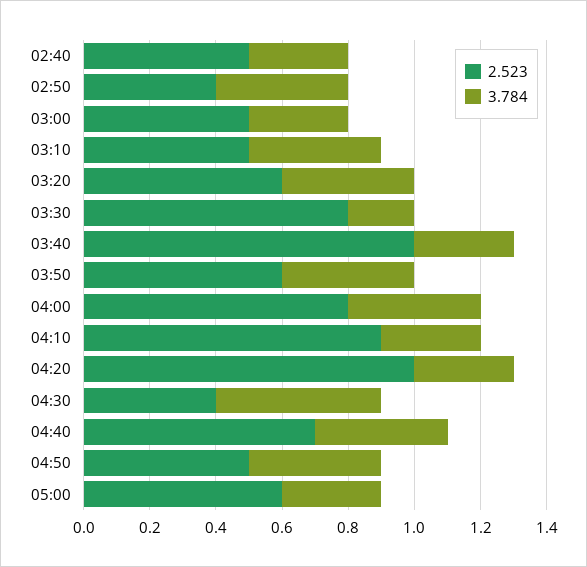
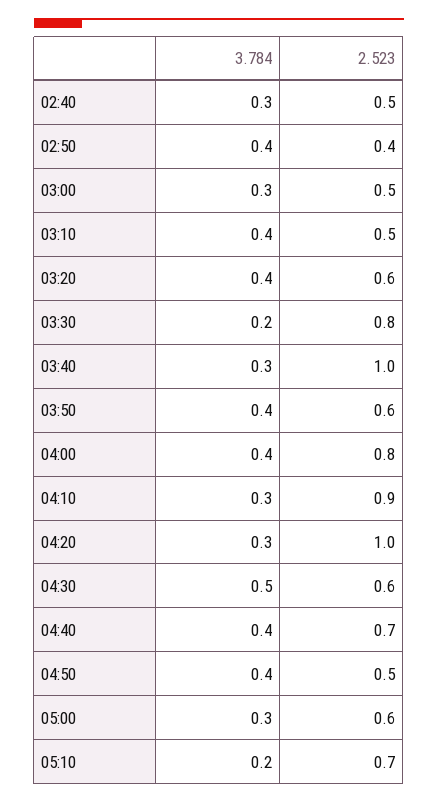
2.523, 04:30: 0.4 -> 0.6
3.784, 05:10: none -> 0.2
2.523, 05:10: none -> 0.7

